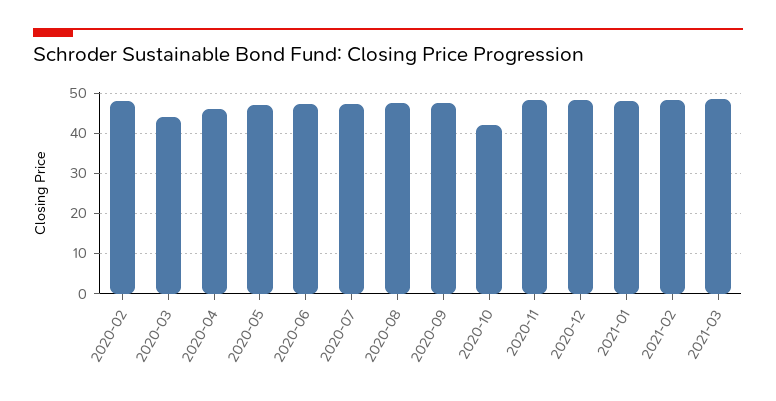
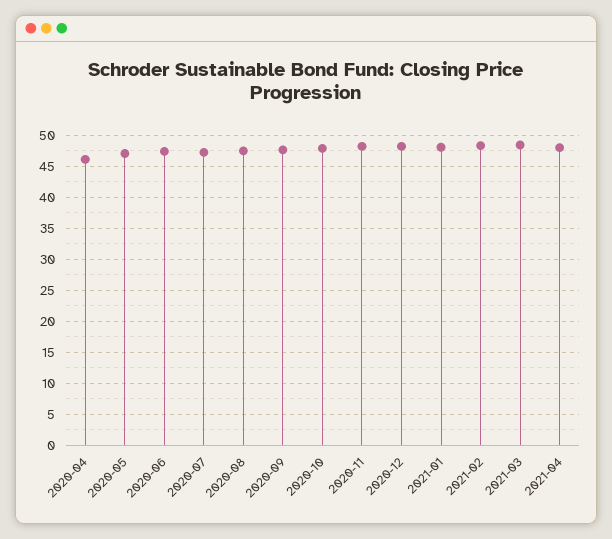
2020-02: 48 -> none
2020-03: 44 -> none
2020-10: 42 -> 48
2021-04: none -> 48

